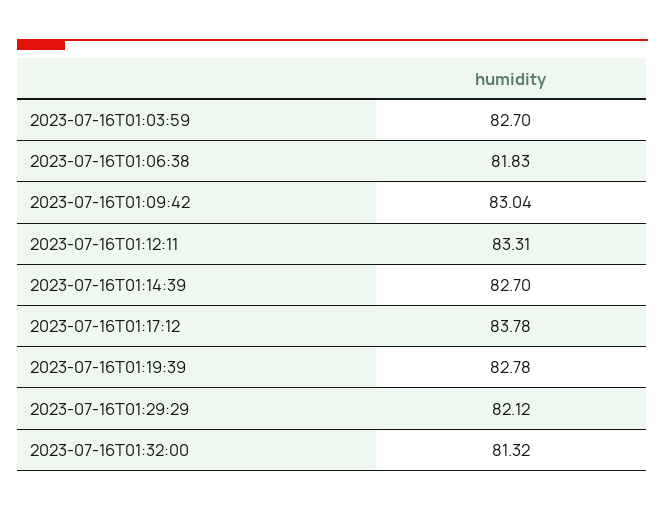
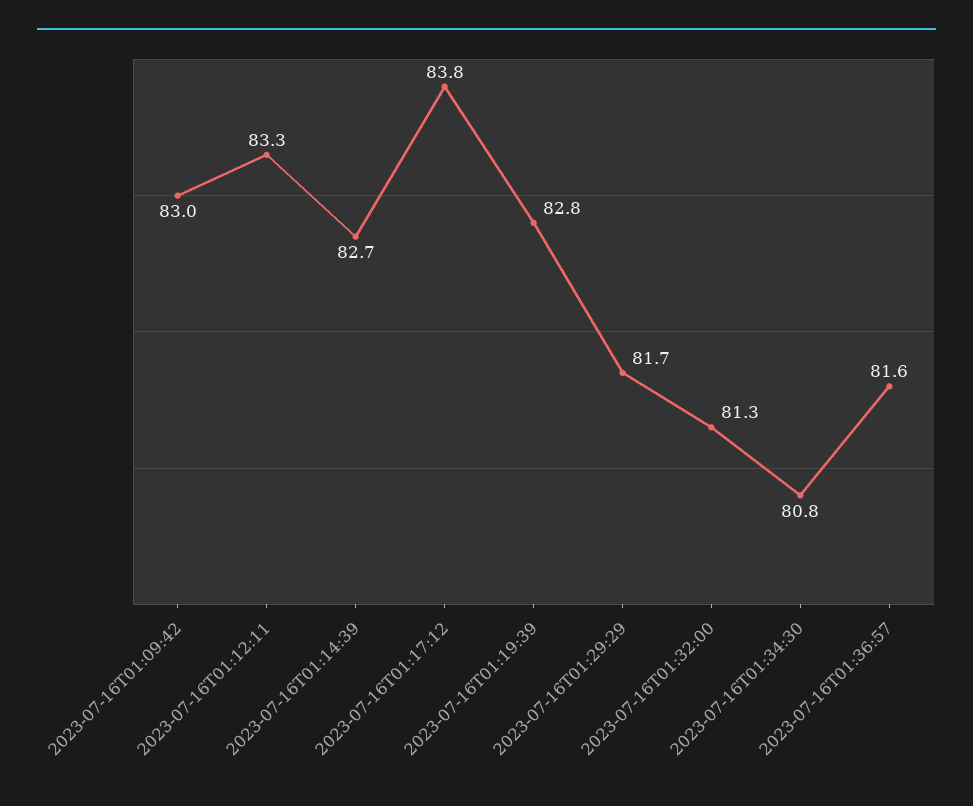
2023-07-16T01:03:59: 82.7 -> none
2023-07-16T01:06:38: 81.83 -> none
2023-07-16T01:29:29: 82.12 -> 81.7
2023-07-16T01:34:30: none -> 80.8
2023-07-16T01:36:57: none -> 81.6

